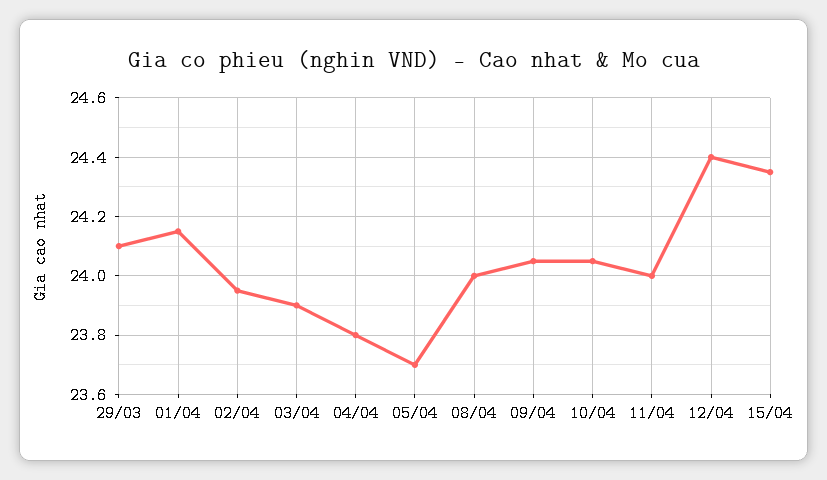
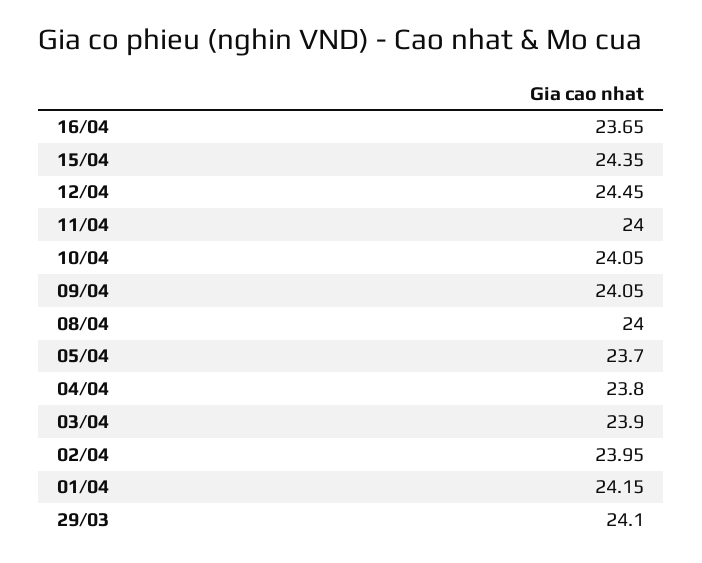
12/04: 24.4 -> 24.45
16/04: none -> 23.65

